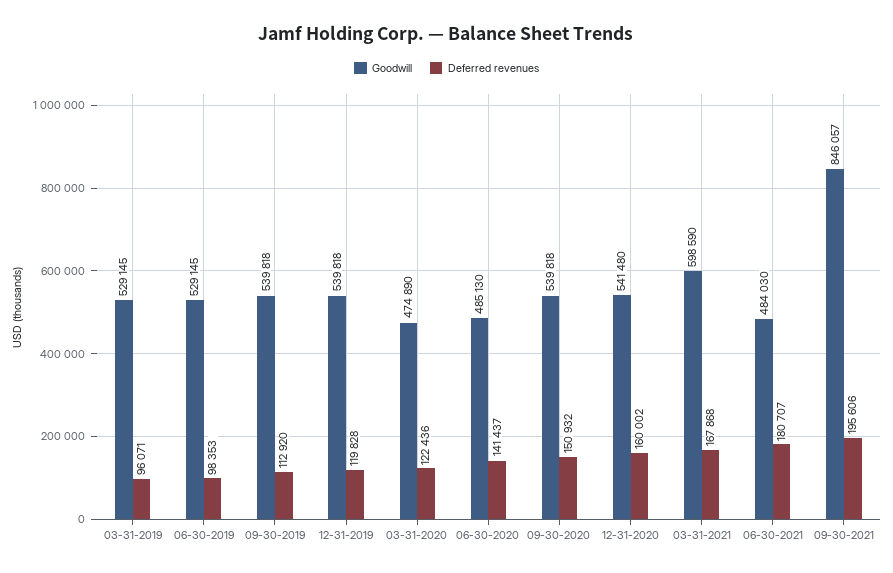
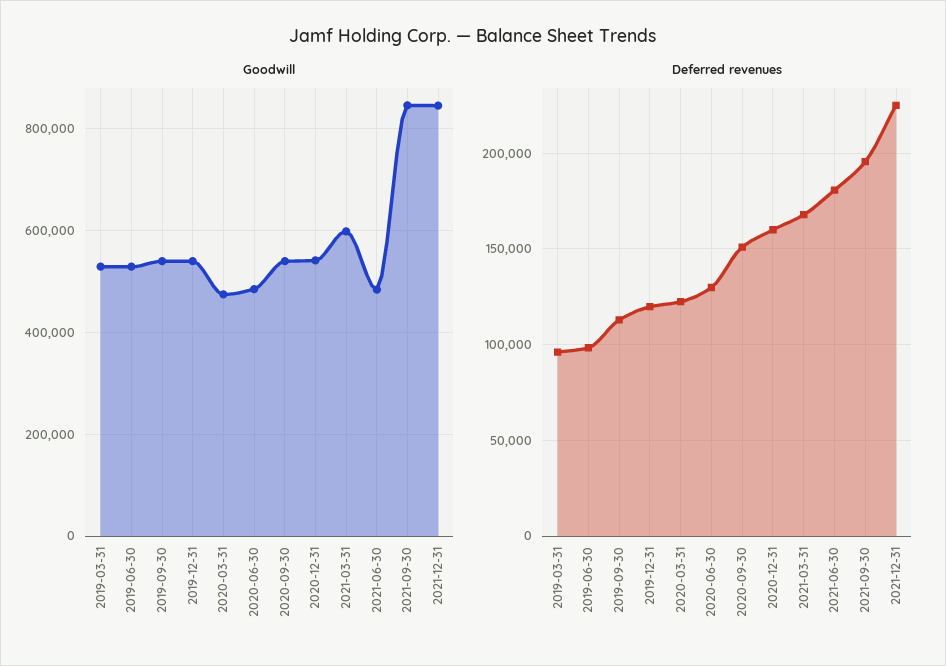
Deferred revenues, 06-30-2020: 141437 -> 130000
Goodwill, 2021-12-31: none -> 840000
Deferred revenues, 2021-12-31: none -> 225000

